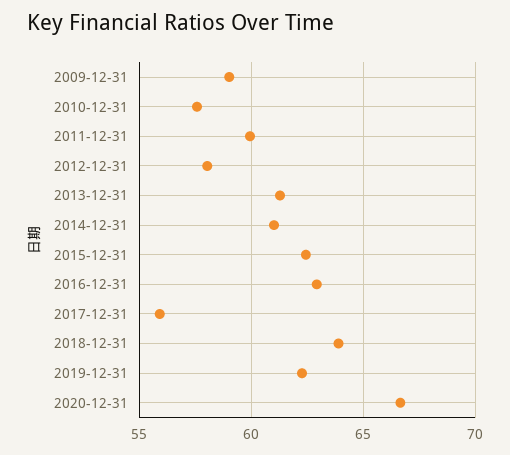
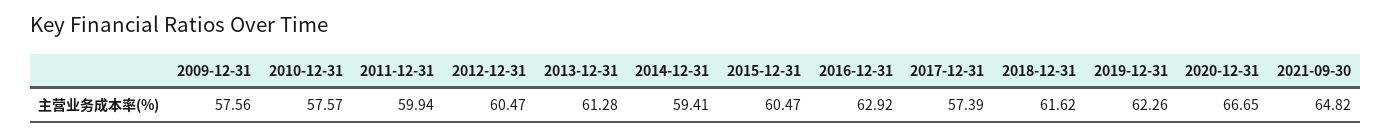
2009-12-31: 59 -> 57.56
2012-12-31: 58 -> 60.47
2014-12-31: 61 -> 59.41
2015-12-31: 62.5 -> 60.47
2017-12-31: 56 -> 57.39
2018-12-31: 64 -> 61.62
2021-09-30: none -> 64.82

